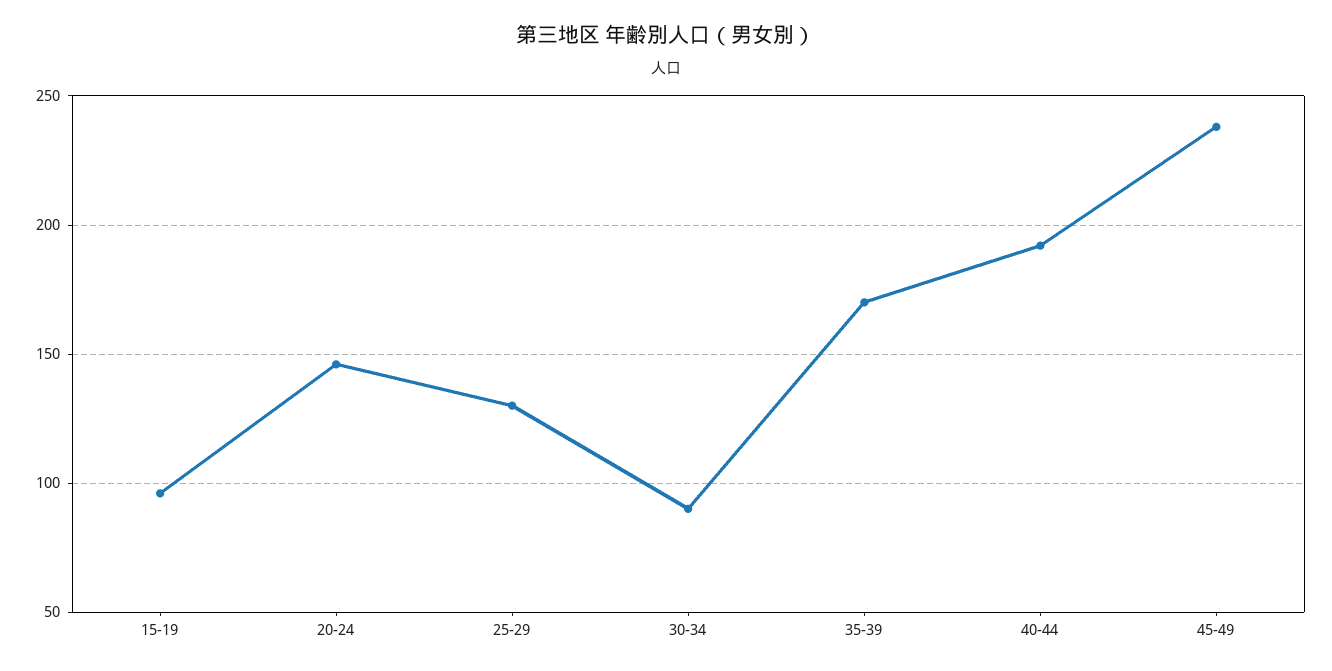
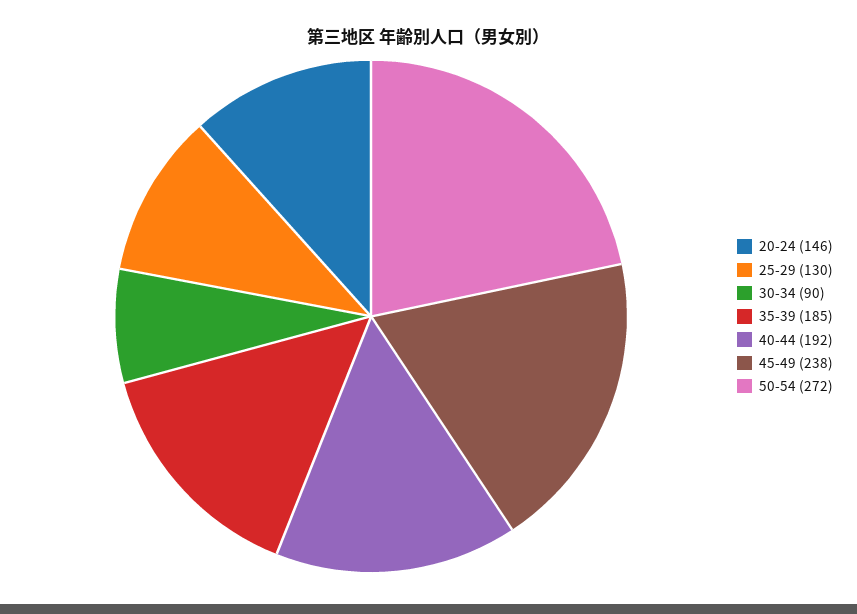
15-19: 95 -> none
35-39: 170 -> 185
50-54: none -> 272

